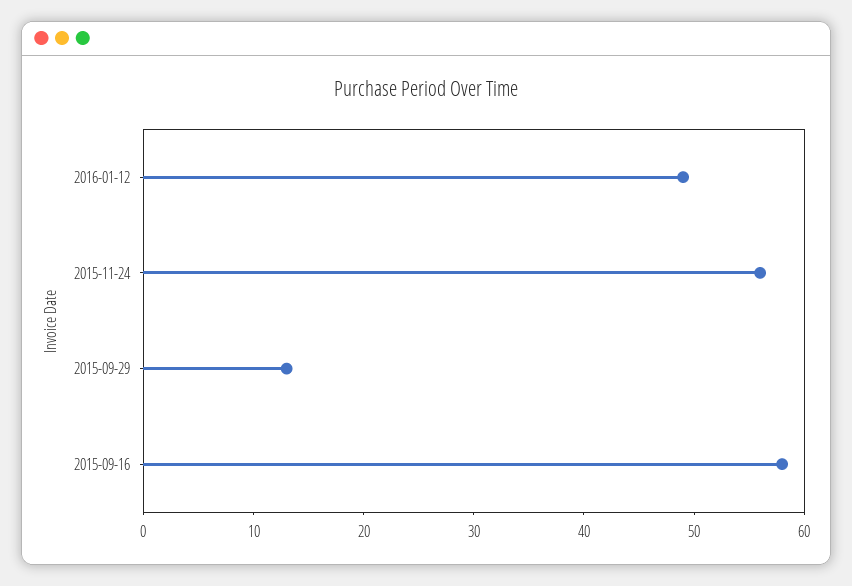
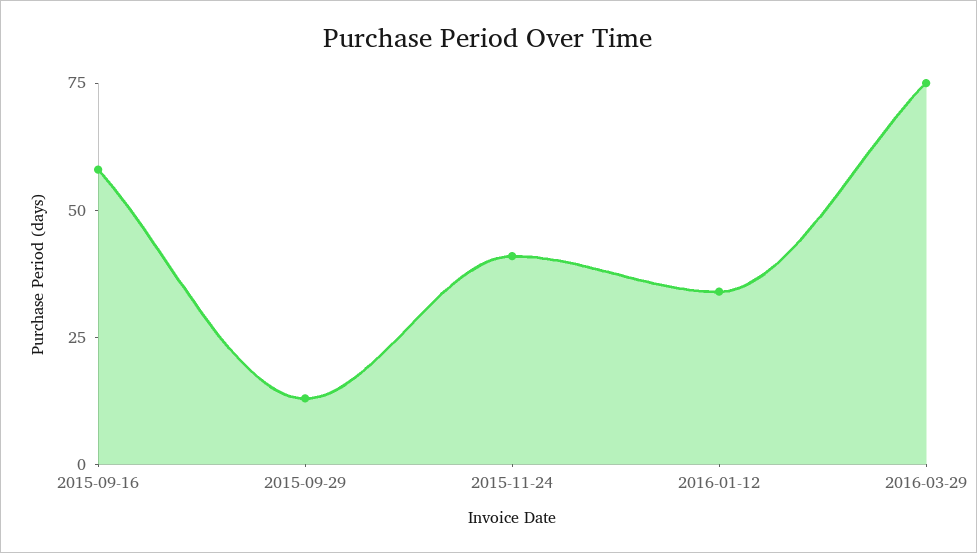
2016-01-12: 49 -> 35
2015-11-24: 56 -> 40
2016-03-29: none -> 75

